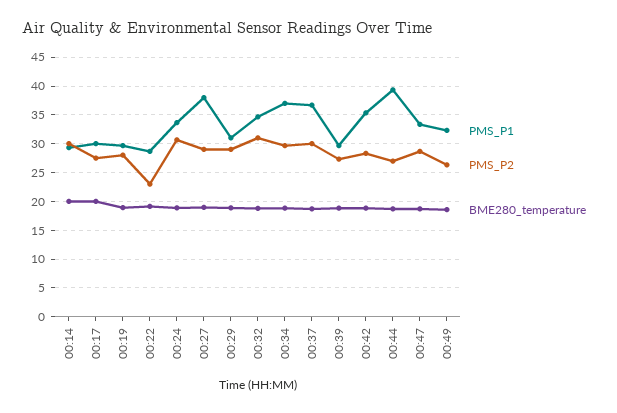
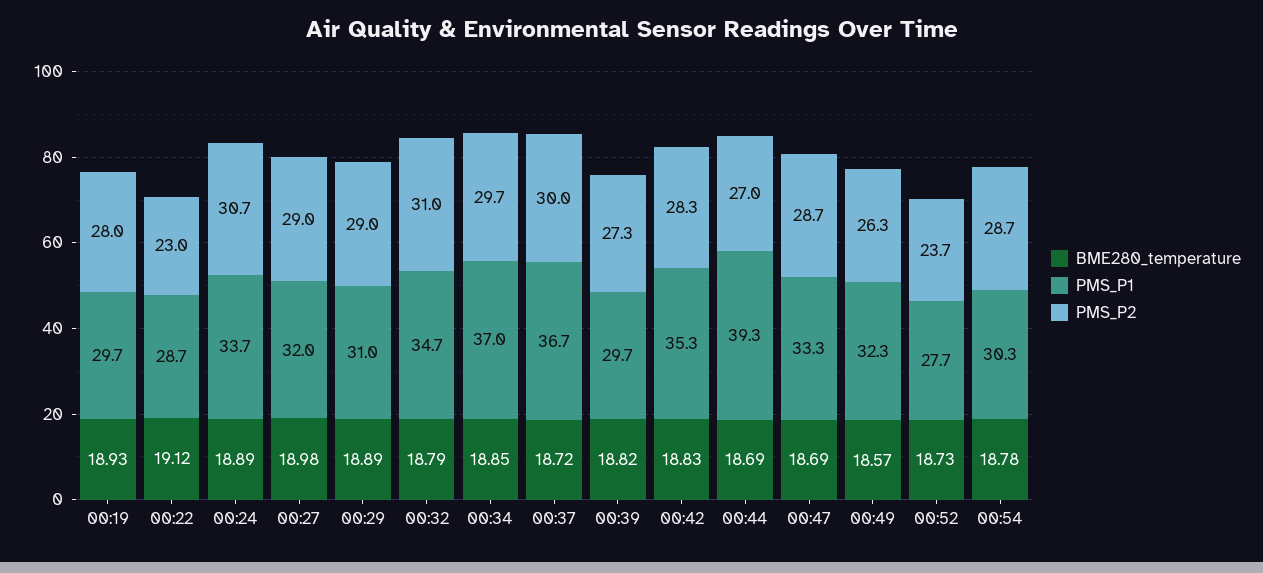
PMS_P1, 00:14: 30 -> none
PMS_P2, 00:14: 30 -> none
BME280_temperature, 00:14: 20 -> none
PMS_P1, 00:17: 30 -> none
PMS_P2, 00:17: 27.5 -> none
BME280_temperature, 00:17: 20 -> none
PMS_P1, 00:27: 37.5 -> 32
BME280_temperature, 00:52: none -> 18.73
PMS_P1, 00:52: none -> 27.7
PMS_P2, 00:52: none -> 23.7
BME280_temperature, 00:54: none -> 18.78
PMS_P1, 00:54: none -> 30.3
PMS_P2, 00:54: none -> 28.7

